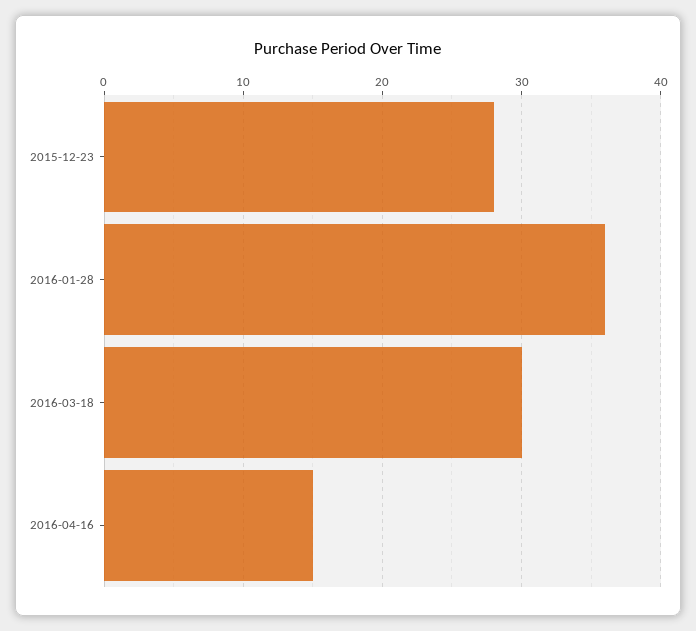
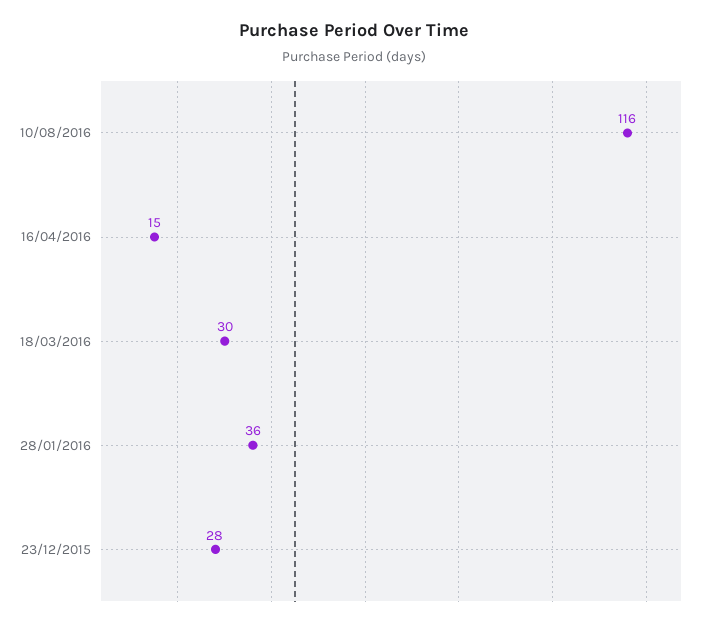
10/08/2016: none -> 116

